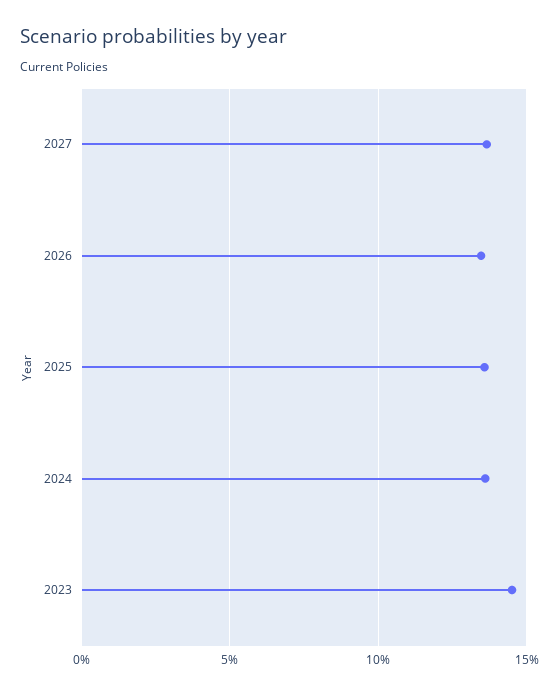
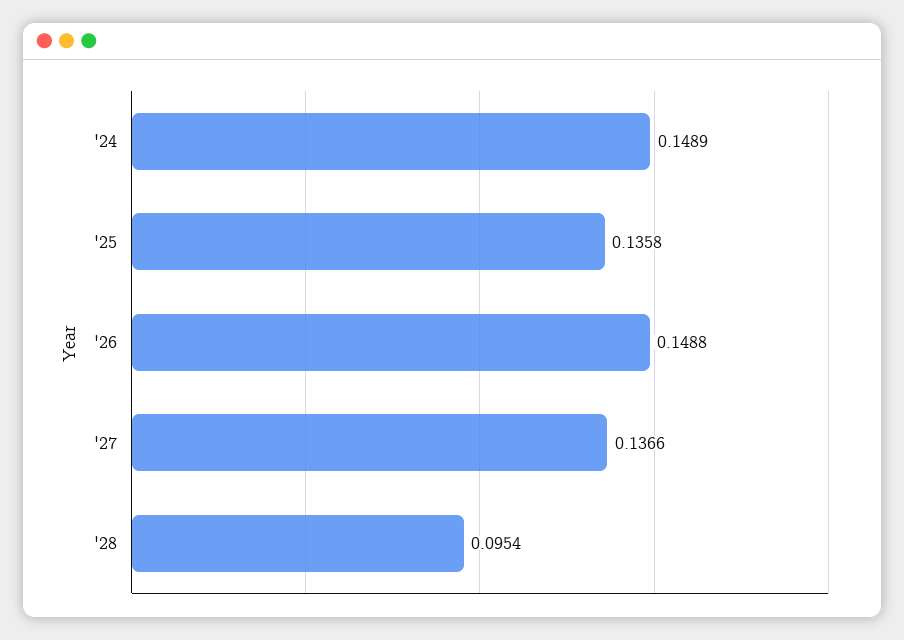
2026: 0.135 -> 0.1488
2024: 0.135 -> 0.1489
2023: 0.145 -> none
'28: none -> 0.0954

